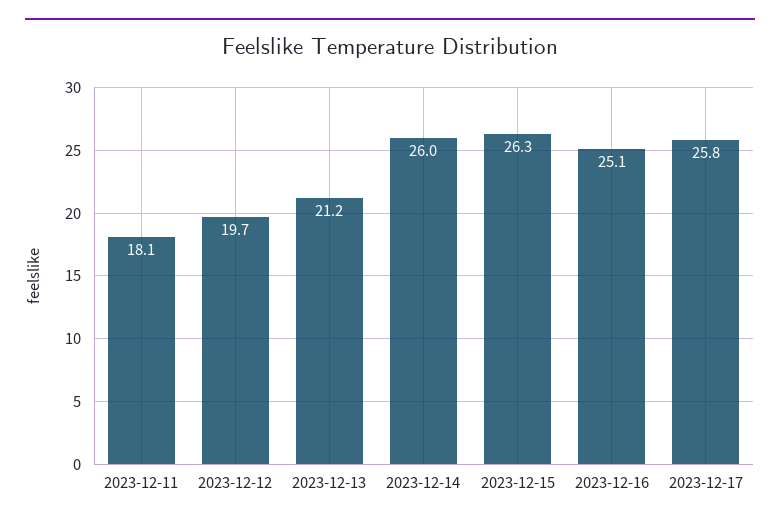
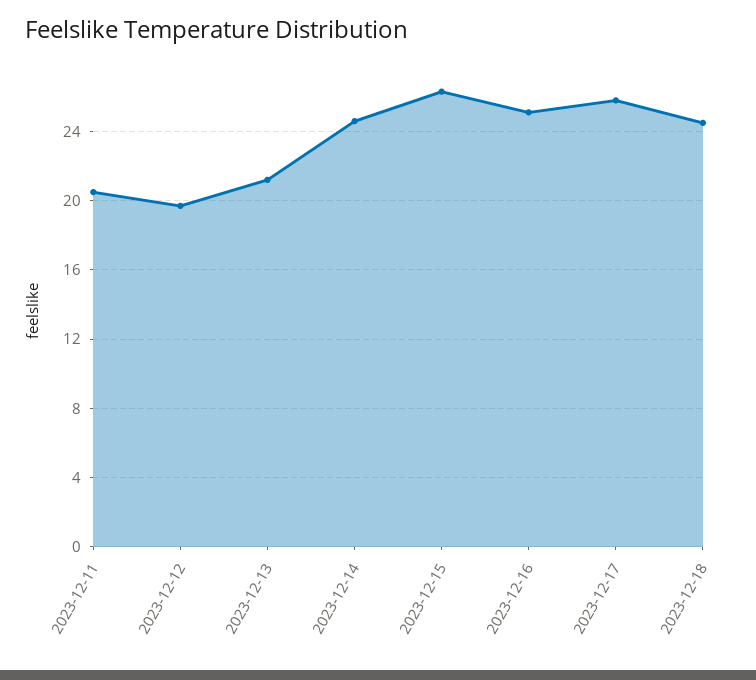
2023-12-11: 18.1 -> 20.5
2023-12-14: 26 -> 24.5
2023-12-18: none -> 24.5

